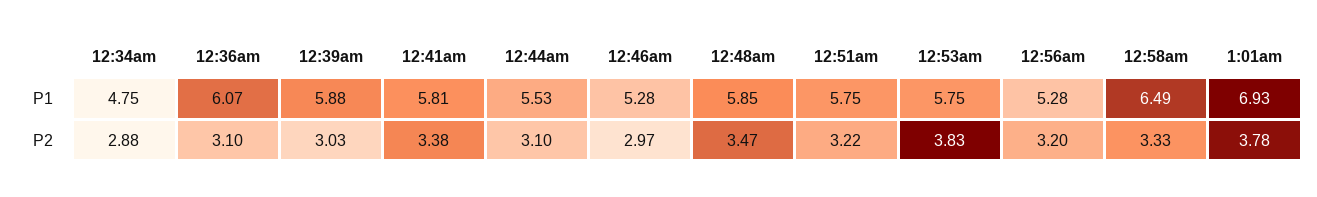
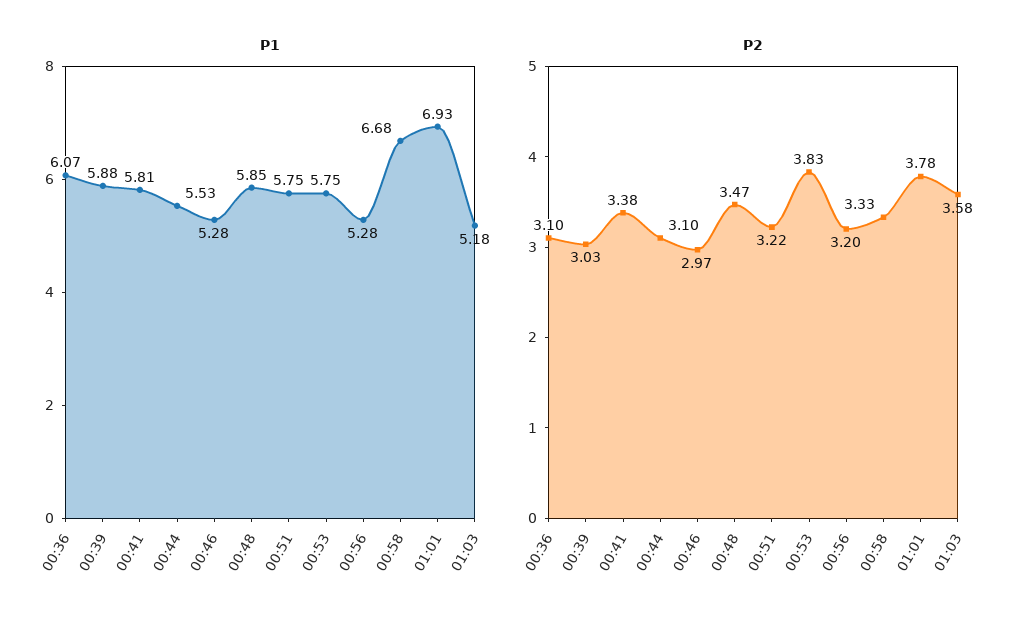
P1, 12:34am: 4.75 -> none
P1, 12:58am: 6.49 -> 6.68
P2, 12:34am: 2.88 -> none
P1, 01:03: none -> 5.18
P2, 01:03: none -> 3.58

